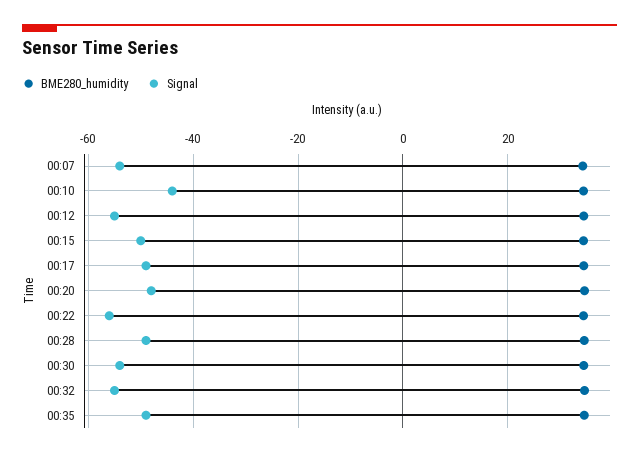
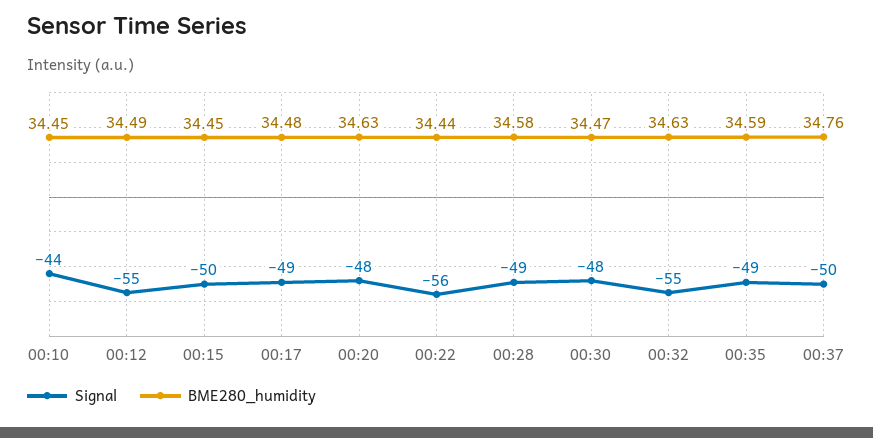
BME280_humidity, 00:07: 34 -> none
Signal, 00:07: -54 -> none
Signal, 00:30: -54 -> -48
Signal, 00:37: none -> -50
BME280_humidity, 00:37: none -> 34.76

